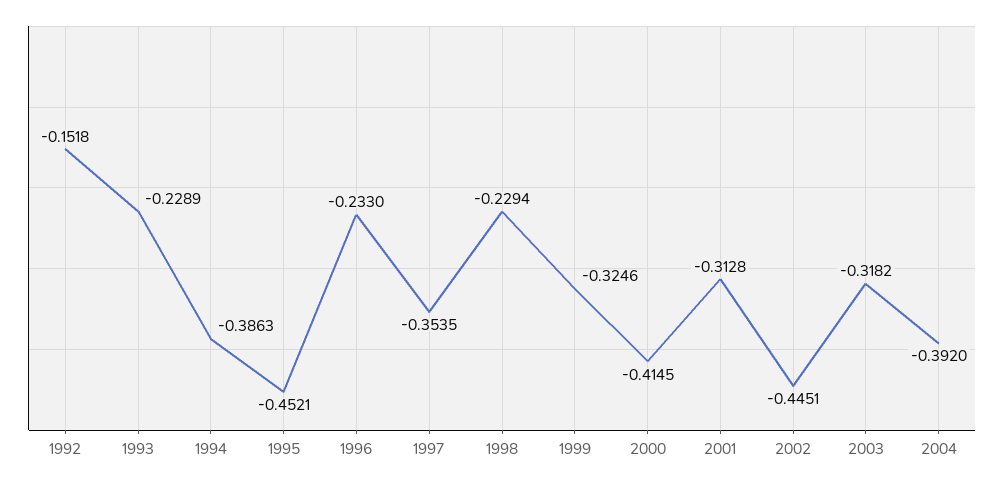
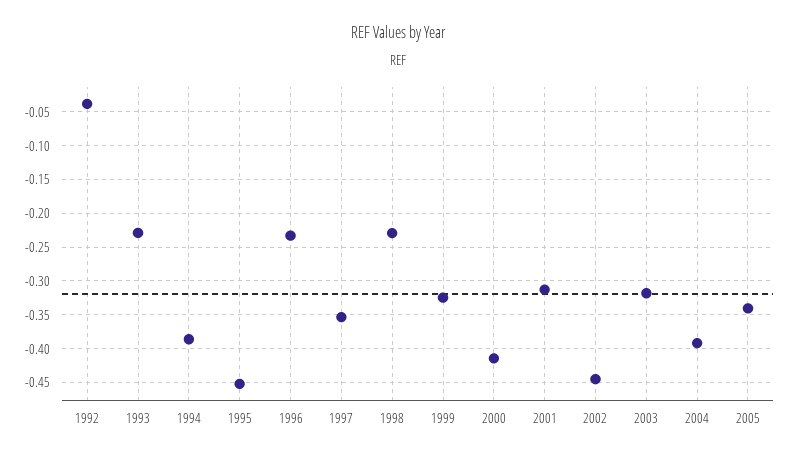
1992: -0.1518 -> -0.04
2005: none -> -0.34

